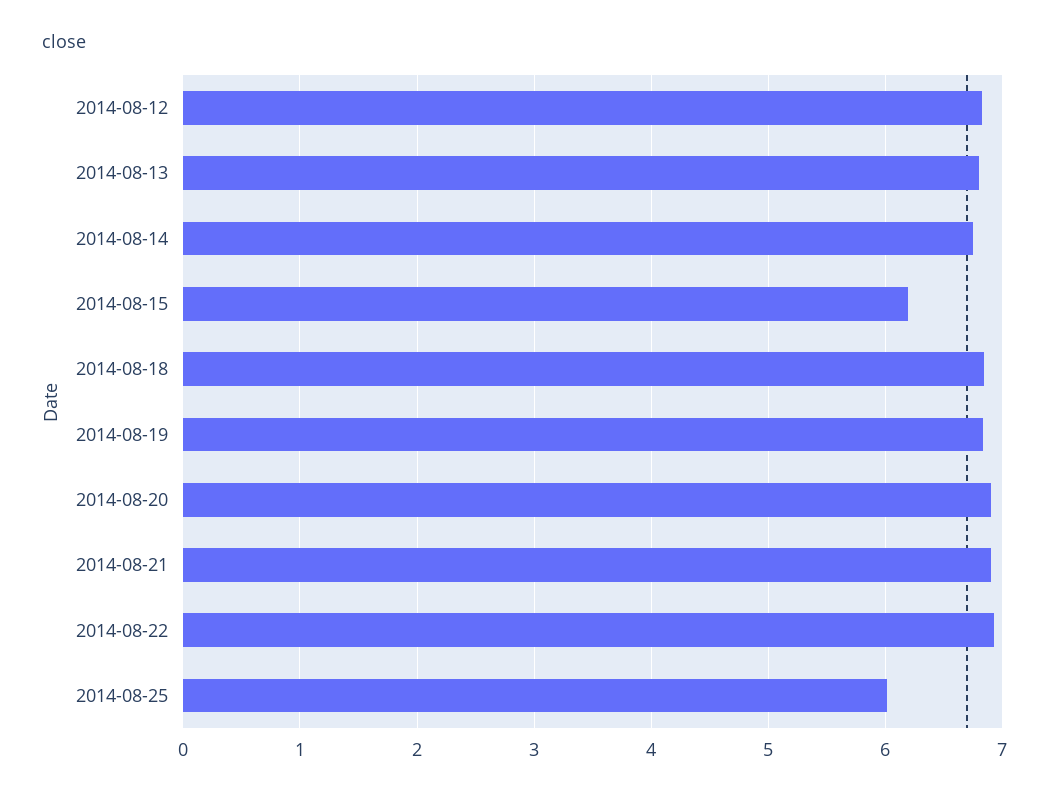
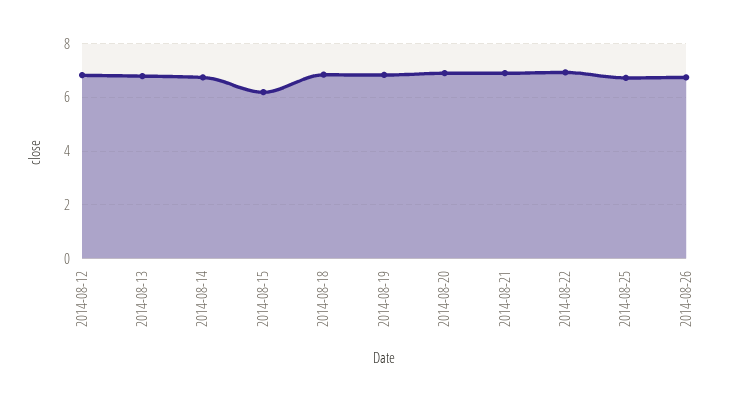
2014-08-25: 6 -> 6.75
2014-08-26: none -> 6.75

